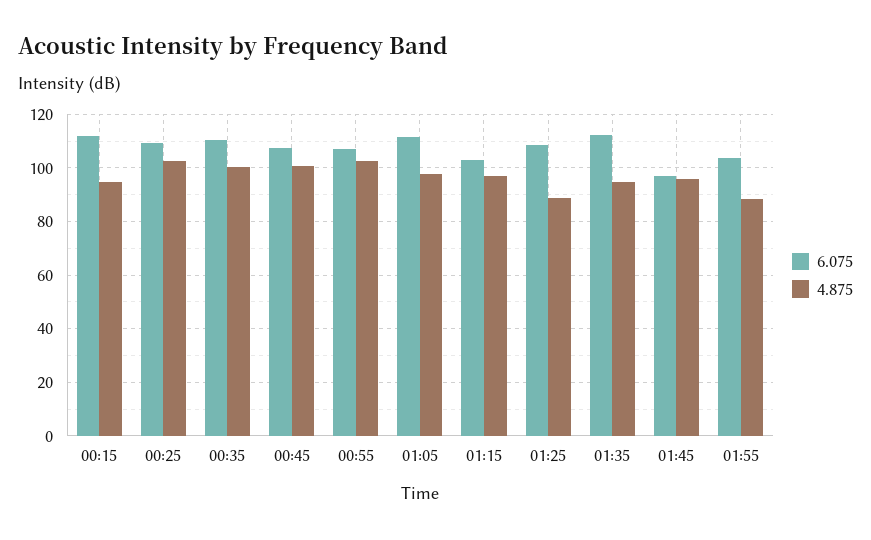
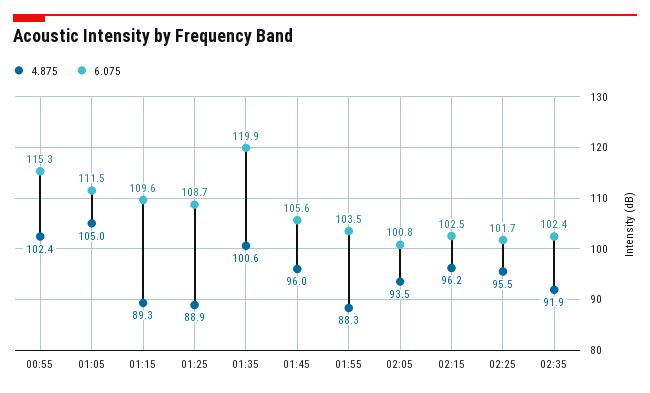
6.075, 00:15: 112.5 -> none
4.875, 00:15: 95 -> none
6.075, 00:25: 110 -> none
4.875, 00:25: 102.5 -> none
6.075, 00:35: 110 -> none
4.875, 00:35: 100 -> none
6.075, 00:45: 107.5 -> none
4.875, 00:45: 100 -> none
6.075, 00:55: 107.5 -> 115.3
4.875, 01:05: 97.5 -> 105
6.075, 01:15: 102.5 -> 109.6
4.875, 01:15: 97.5 -> 89.3
6.075, 01:35: 112.5 -> 119.9
4.875, 01:35: 95 -> 100.6
6.075, 01:45: 97.5 -> 105.6
4.875, 02:05: none -> 93.5
6.075, 02:05: none -> 100.8
4.875, 02:15: none -> 96.2
6.075, 02:15: none -> 102.5
4.875, 02:25: none -> 95.5
6.075, 02:25: none -> 101.7
4.875, 02:35: none -> 91.9
6.075, 02:35: none -> 102.4

